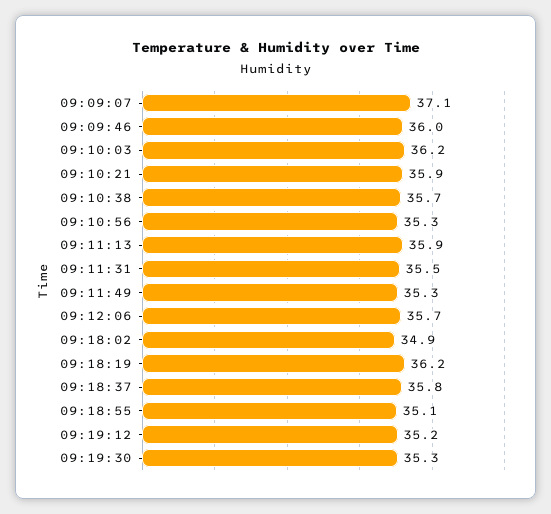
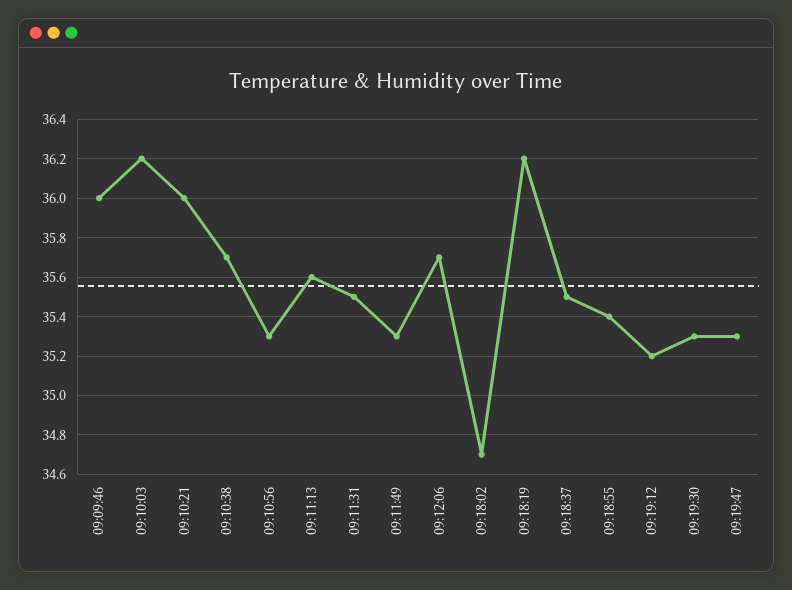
09:09:07: 37.1 -> none
09:10:21: 35.9 -> 36
09:11:13: 35.9 -> 35.6
09:18:02: 34.9 -> 34.7
09:18:37: 35.8 -> 35.5
09:18:55: 35.1 -> 35.4
09:19:47: none -> 35.3

